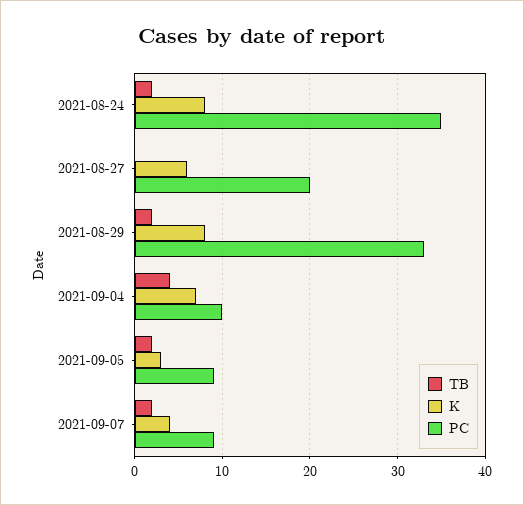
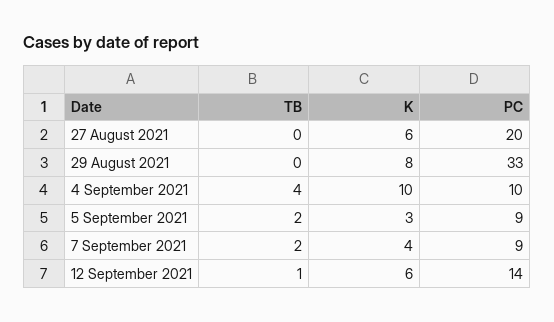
TB, 2021-08-24: 2 -> none
K, 2021-08-24: 8 -> none
PC, 2021-08-24: 35 -> none
TB, 2021-08-29: 2 -> 0
K, 2021-09-04: 7 -> 10
TB, 12 September 2021: none -> 1
K, 12 September 2021: none -> 6
PC, 12 September 2021: none -> 14

